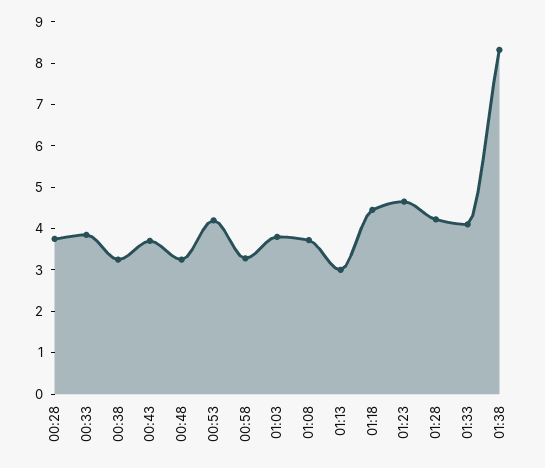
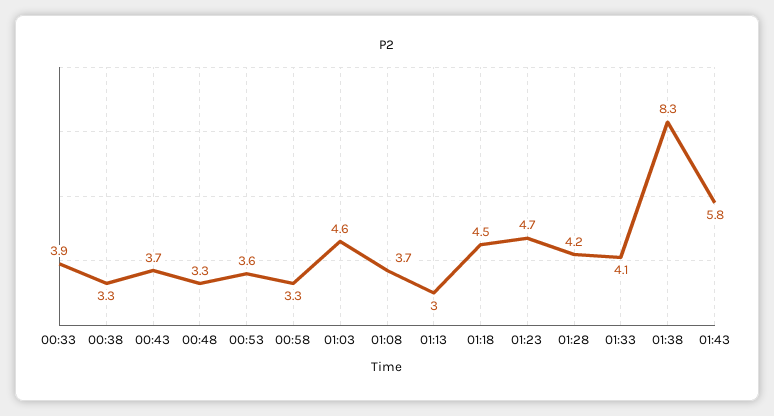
00:28: 3.8 -> none
00:53: 4.2 -> 3.6
01:03: 3.8 -> 4.6
01:43: none -> 5.8

